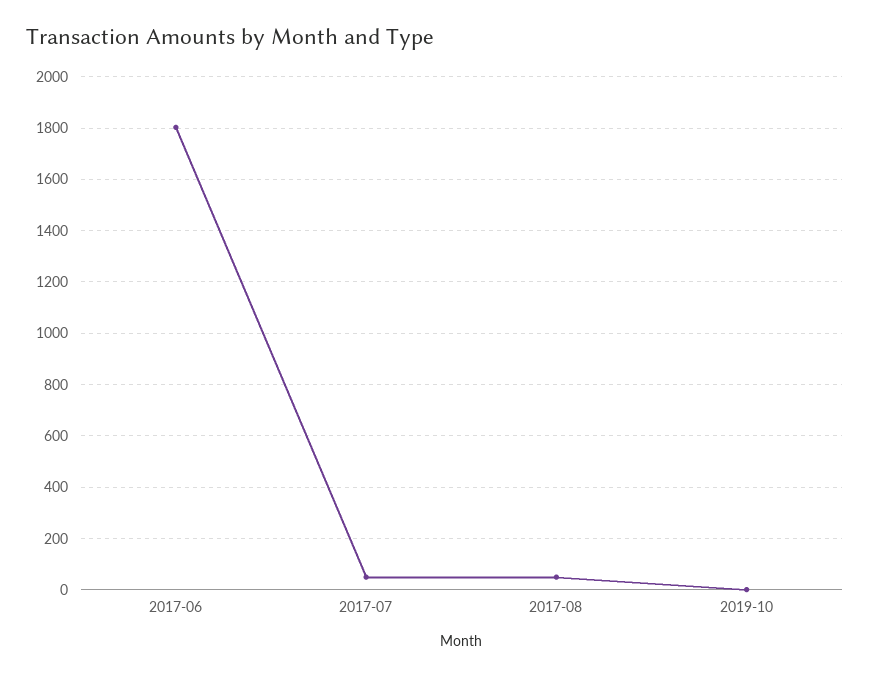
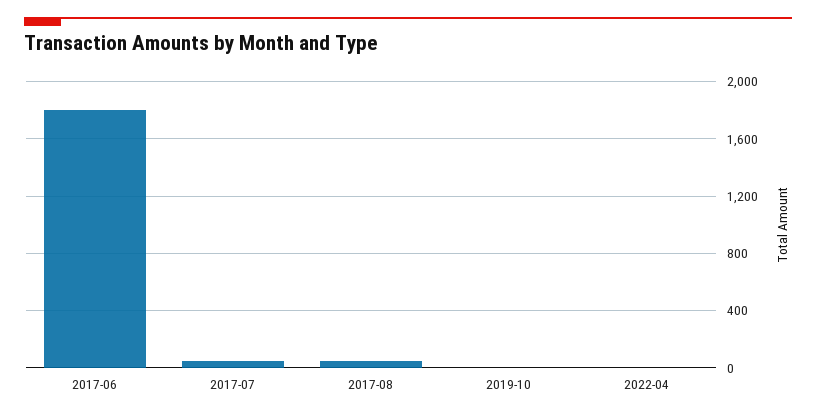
2022-04: none -> 0

